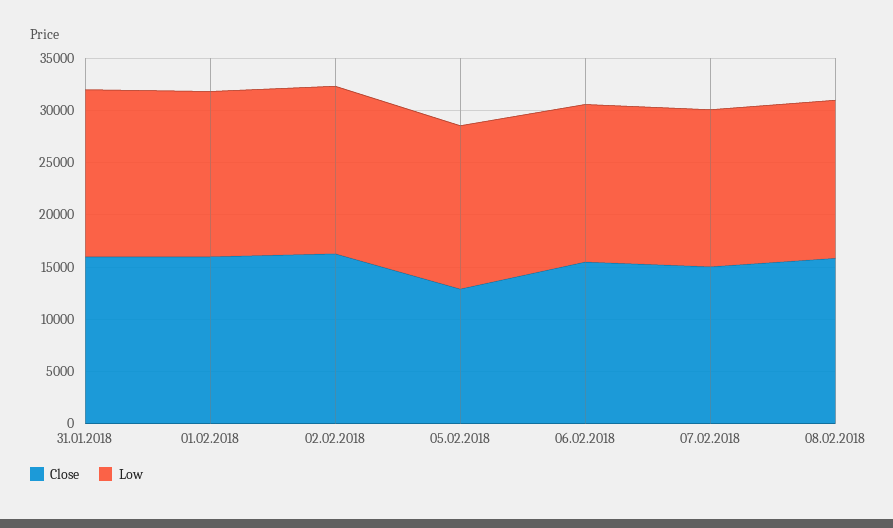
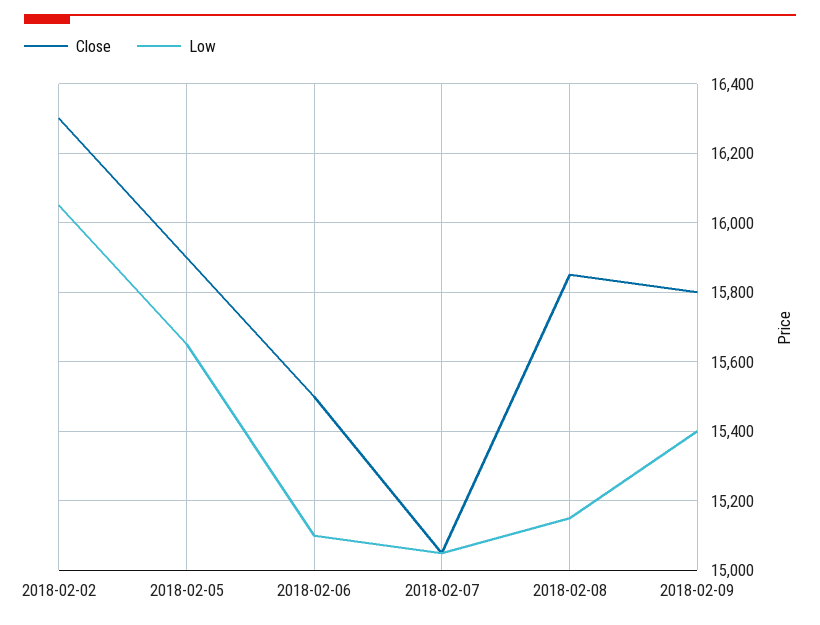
Close, 31.01.2018: 16000 -> none
Low, 31.01.2018: 16000 -> none
Close, 01.02.2018: 16000 -> none
Low, 01.02.2018: 16000 -> none
Close, 05.02.2018: 13000 -> 15900
Close, 2018-02-09: none -> 15800
Low, 2018-02-09: none -> 15400

